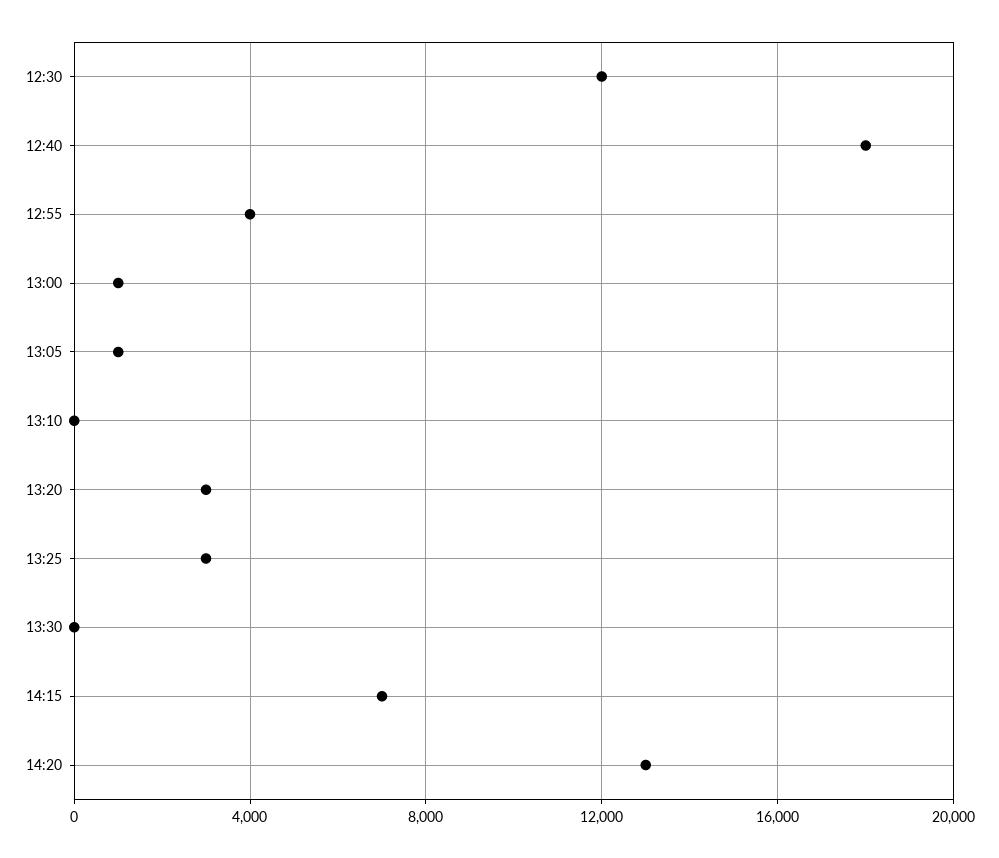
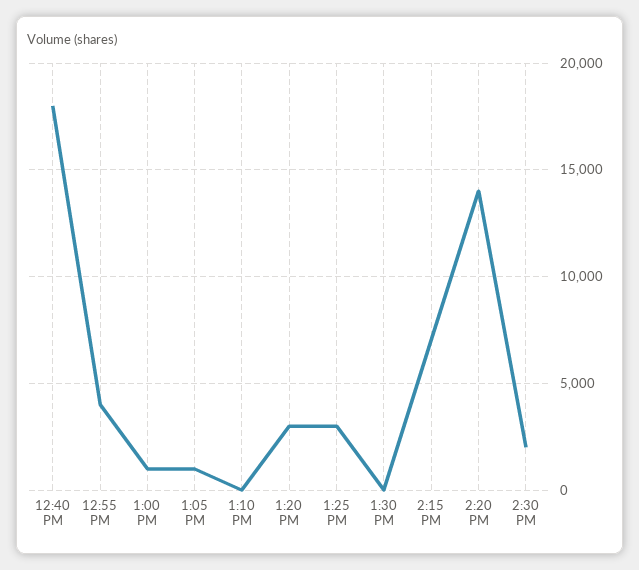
12:30: 12000 -> none
14:20: 13000 -> 14000
2:30 PM: none -> 2000

